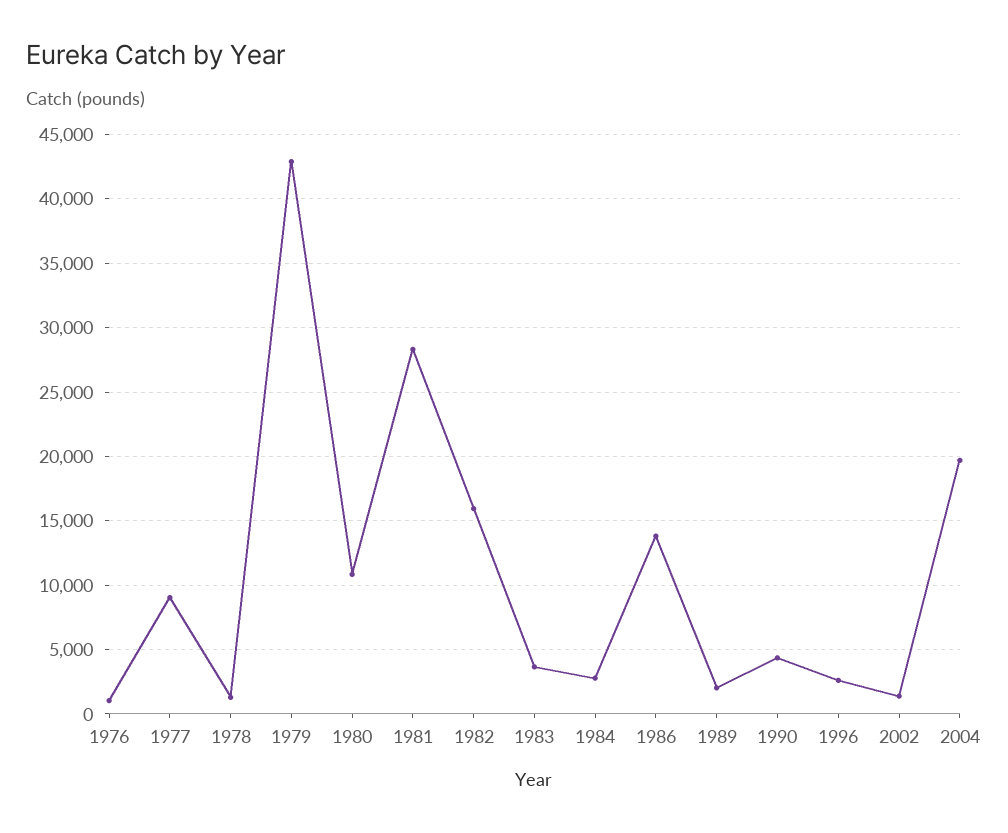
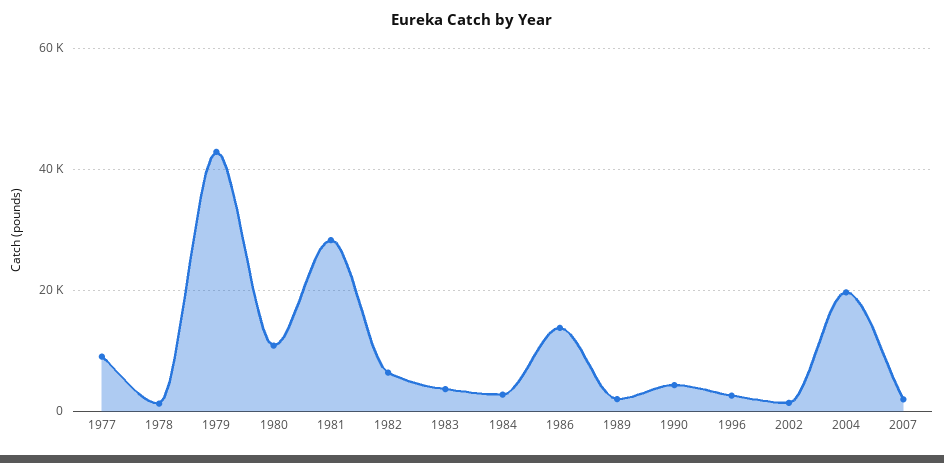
1976: 1000 -> none
1982: 16000 -> 6000
2007: none -> 2000

